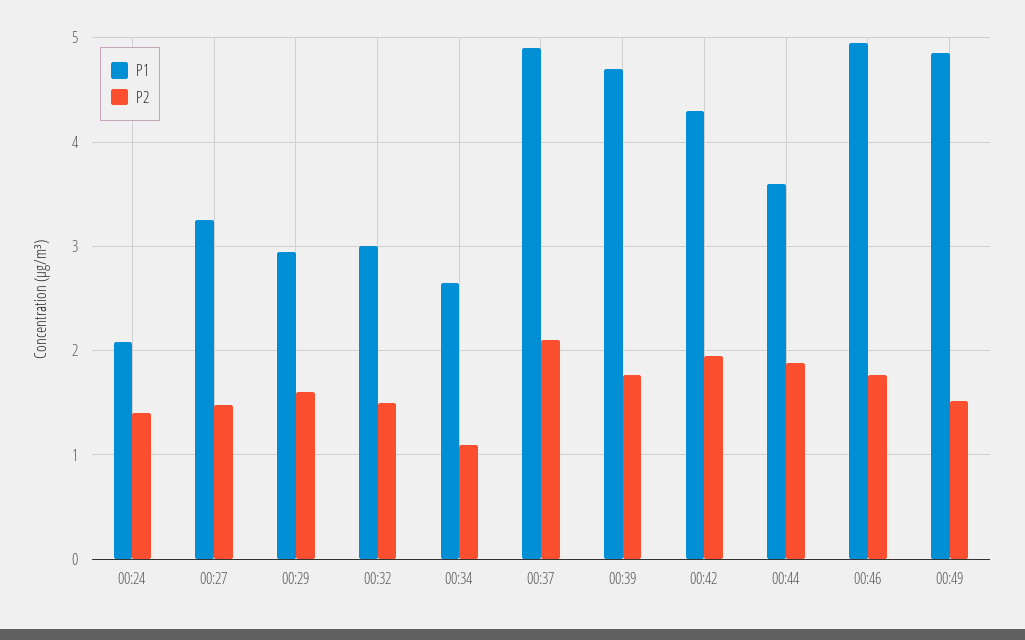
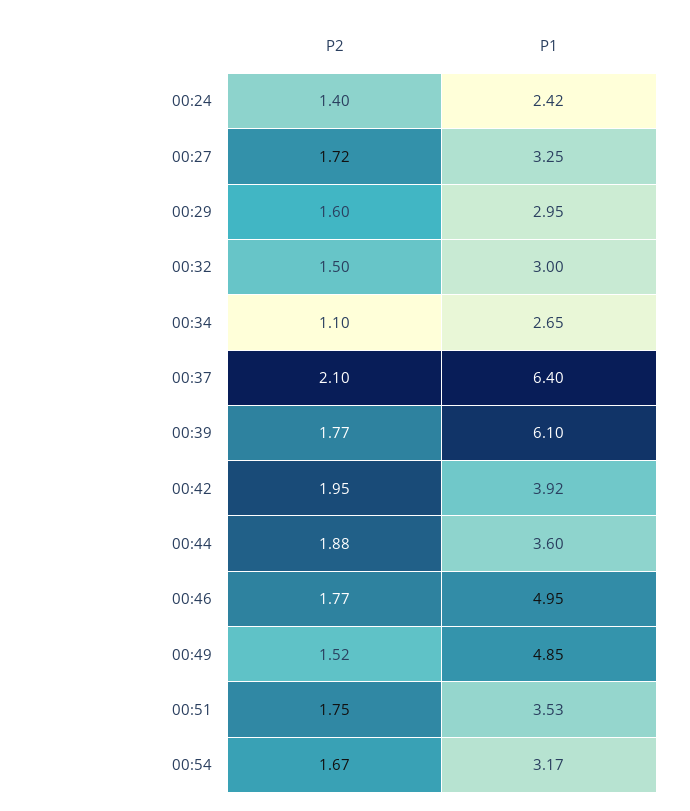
P1, 00:24: 2.1 -> 2.42
P2, 00:27: 1.5 -> 1.72
P1, 00:37: 4.9 -> 6.4
P1, 00:39: 4.7 -> 6.1
P1, 00:42: 4.3 -> 3.92
P2, 00:51: none -> 1.75
P1, 00:51: none -> 3.53
P2, 00:54: none -> 1.67
P1, 00:54: none -> 3.17

